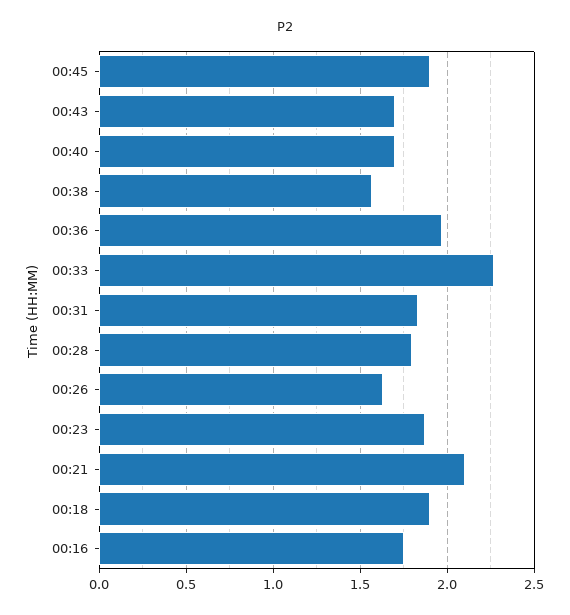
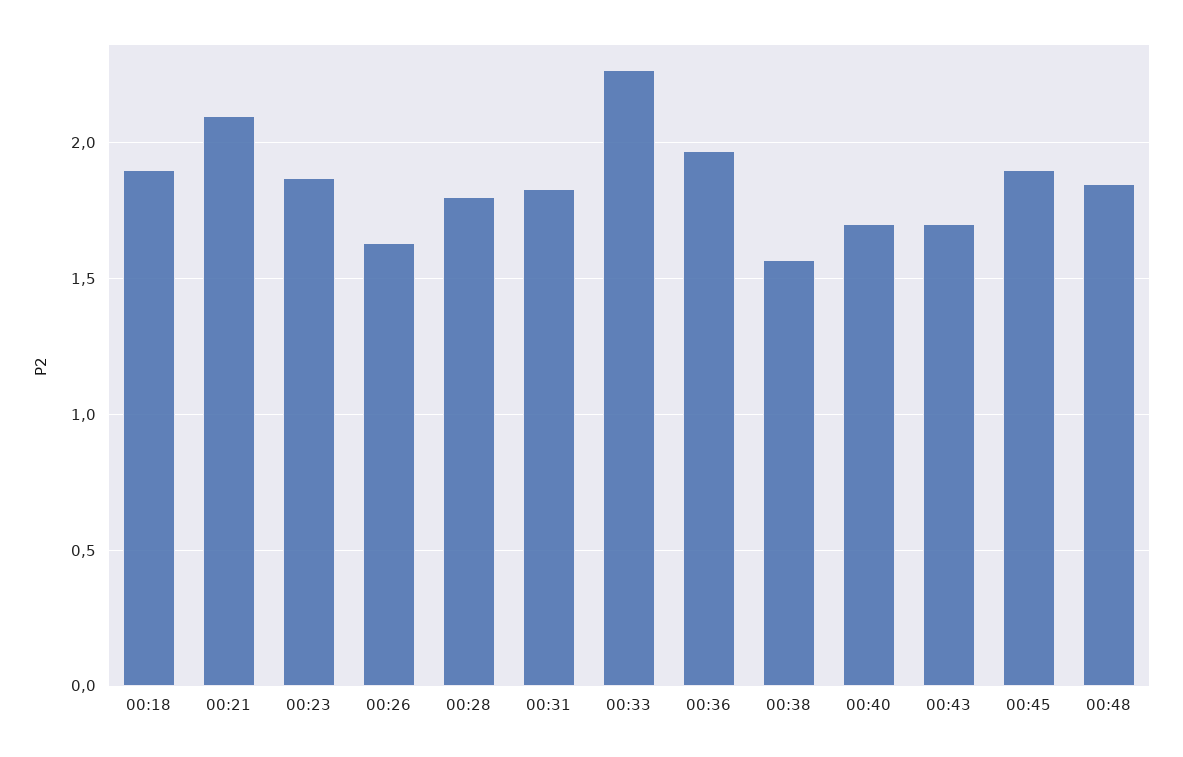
00:16: 1.75 -> none
00:48: none -> 1.85

